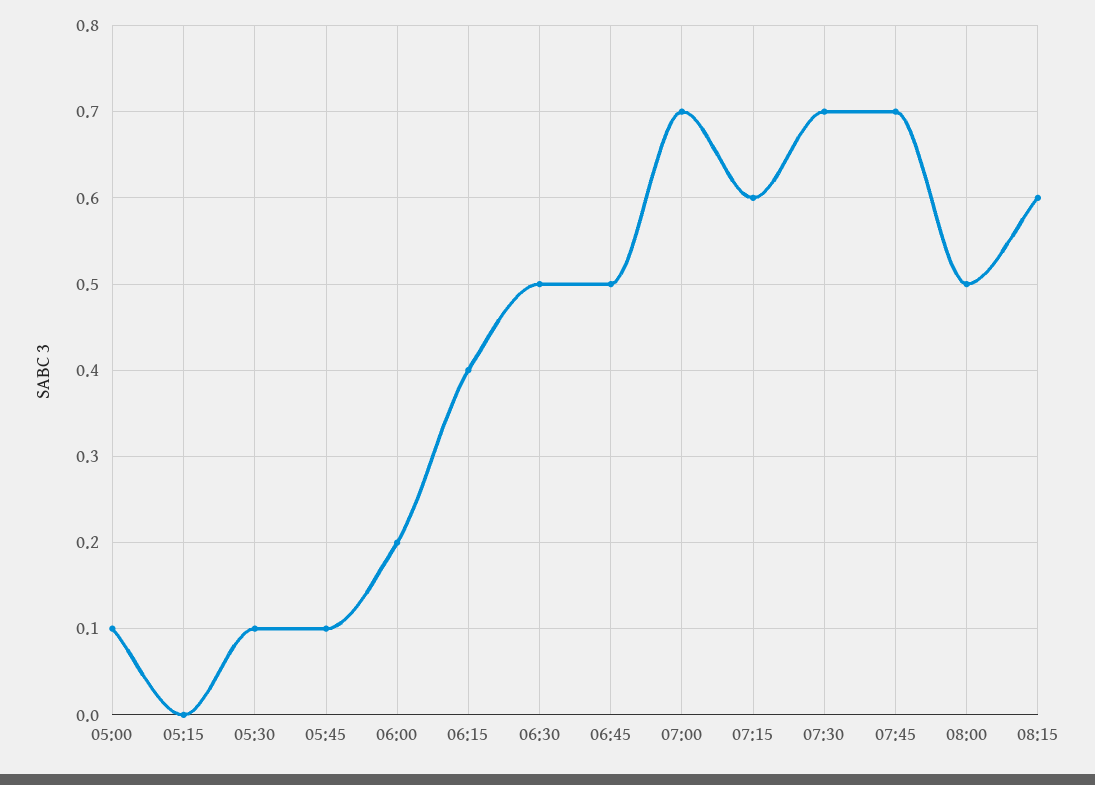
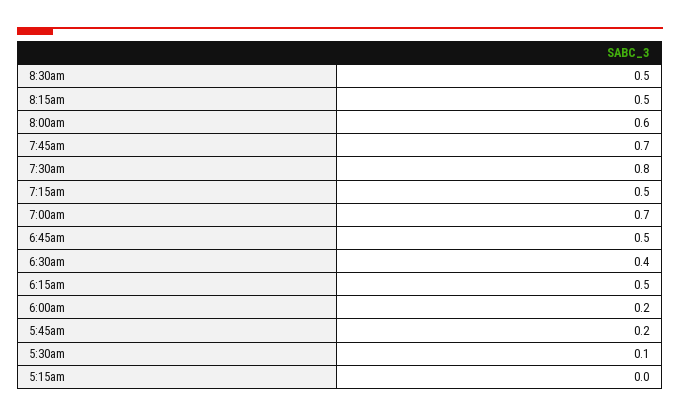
05:00: 0.1 -> none
05:45: 0.1 -> 0.2
06:15: 0.4 -> 0.5
06:30: 0.5 -> 0.4
07:15: 0.6 -> 0.5
07:30: 0.7 -> 0.8
08:00: 0.5 -> 0.6
08:15: 0.6 -> 0.5
8:30am: none -> 0.5

